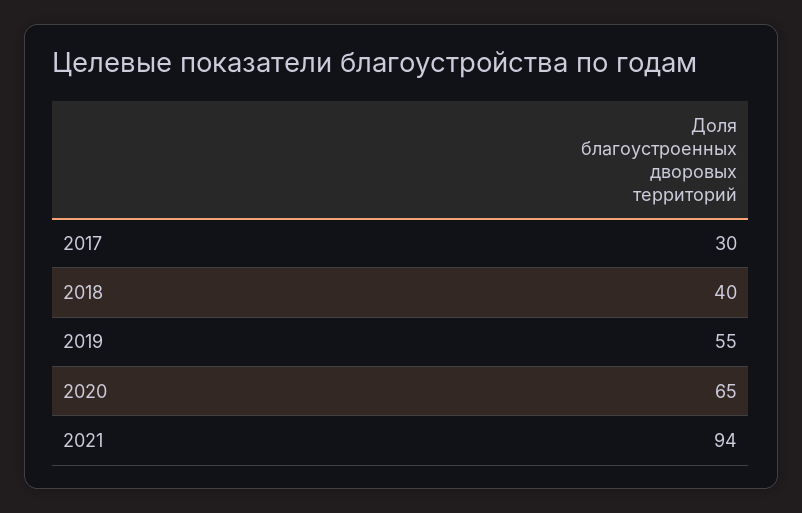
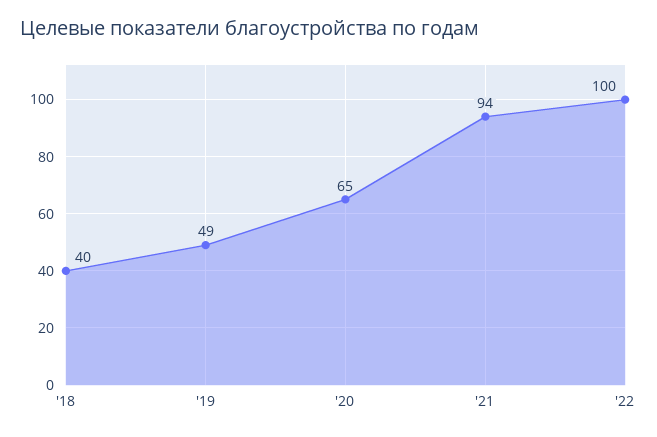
2017: 30 -> none
2019: 55 -> 49
'22: none -> 100

